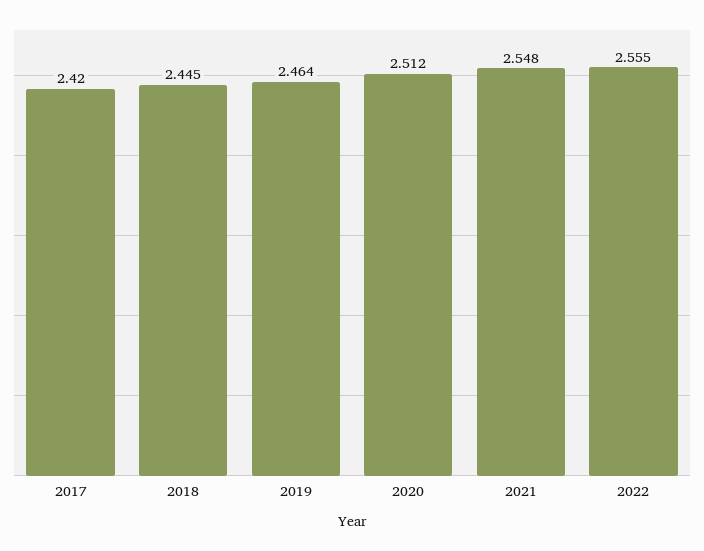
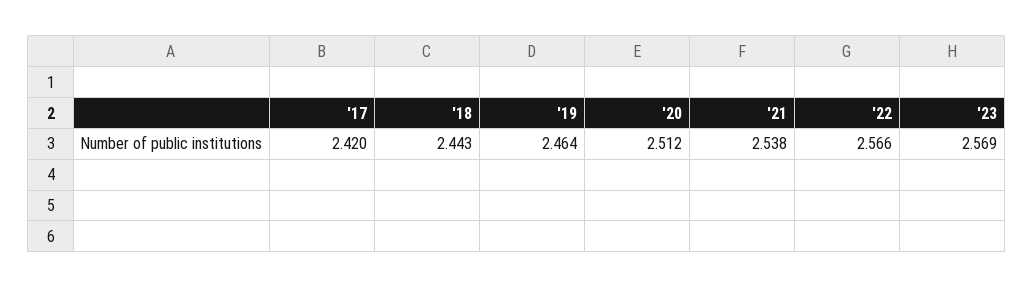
2018: 2.445 -> 2.443
2021: 2.548 -> 2.538
2022: 2.555 -> 2.566
'23: none -> 2.569

